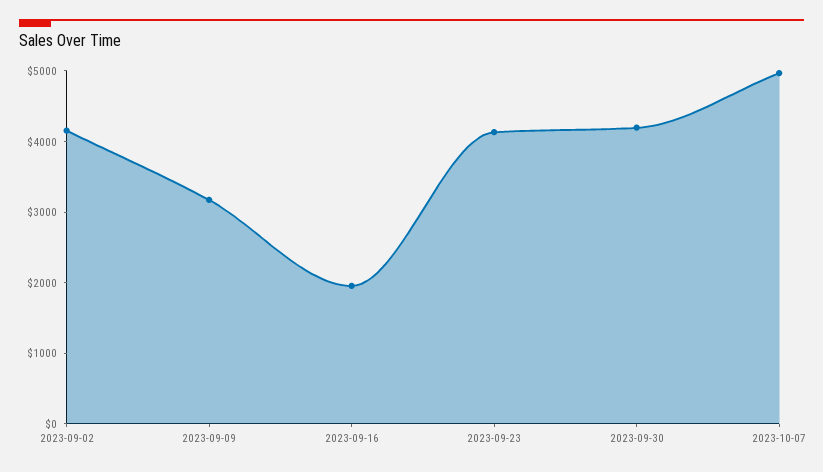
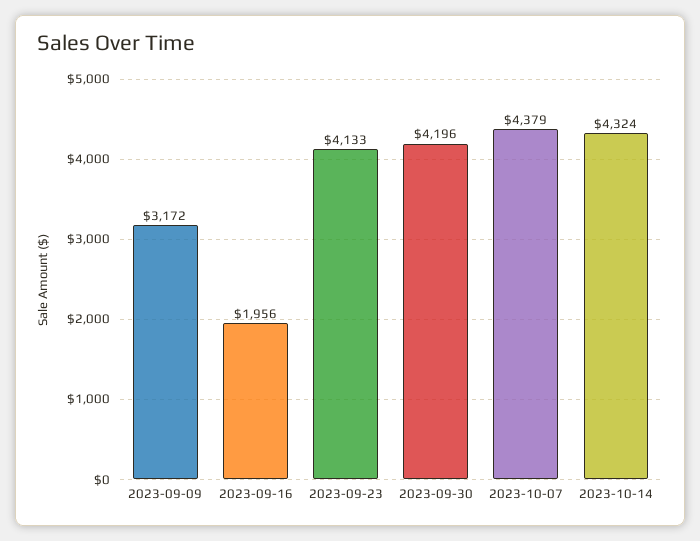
2023-09-02: 4200 -> none
2023-10-07: 5000 -> 4379
2023-10-14: none -> 4324

